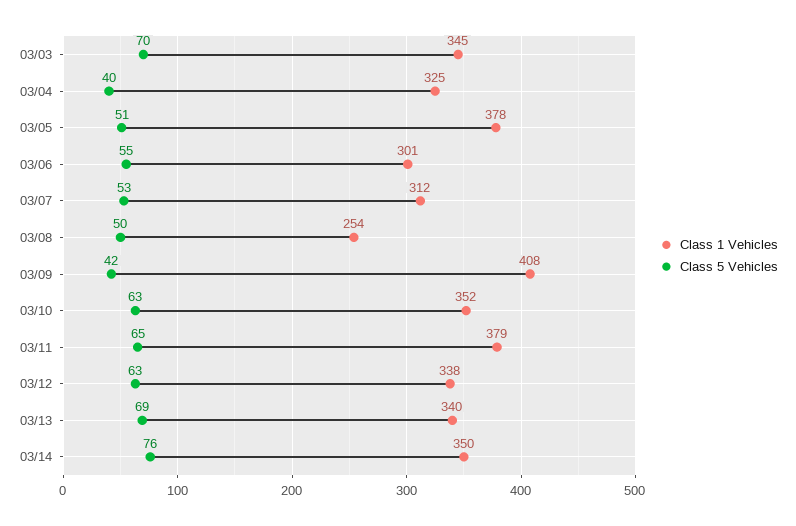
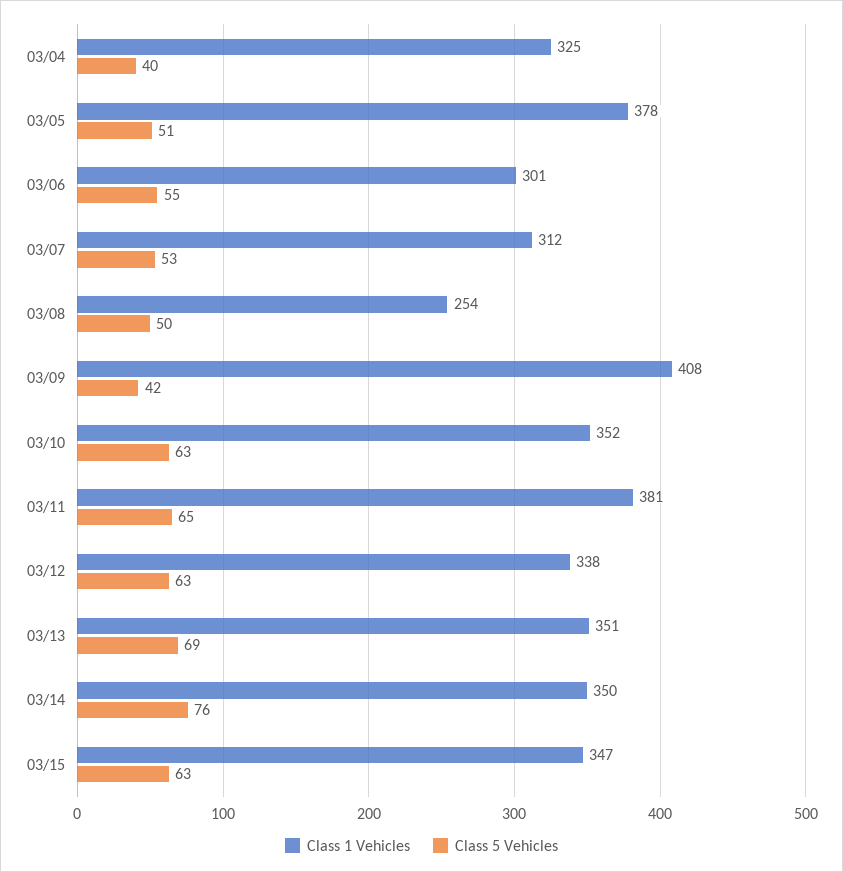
Class 1 Vehicles, 03/03: 345 -> none
Class 5 Vehicles, 03/03: 70 -> none
Class 1 Vehicles, 03/11: 379 -> 381
Class 1 Vehicles, 03/13: 340 -> 351
Class 1 Vehicles, 03/15: none -> 347
Class 5 Vehicles, 03/15: none -> 63

